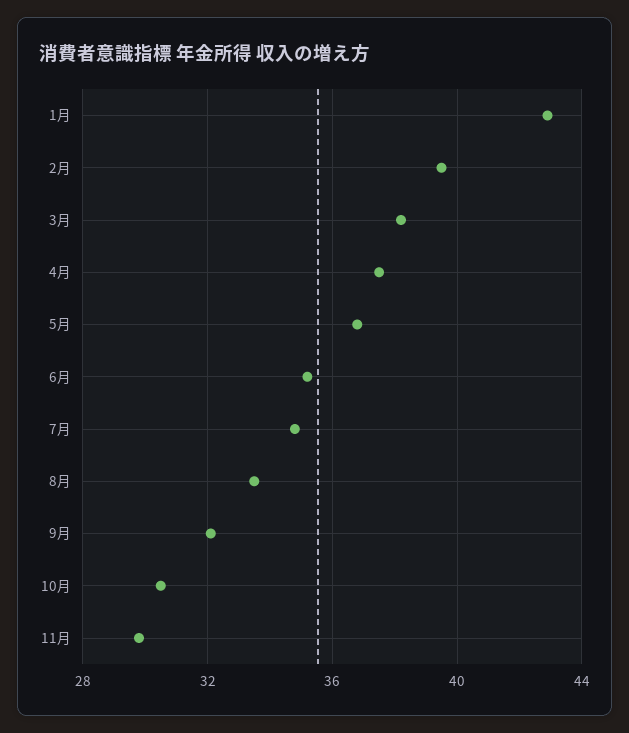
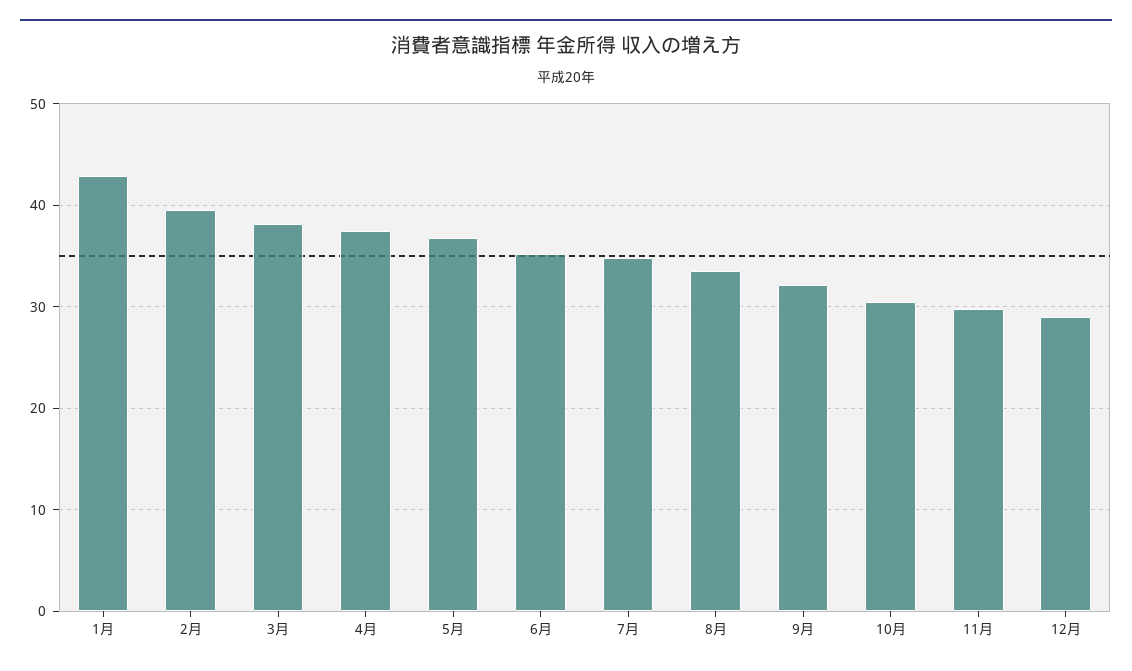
12月: none -> 29

